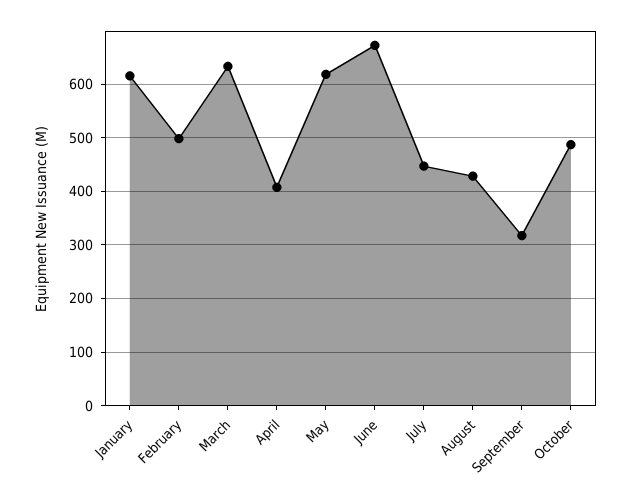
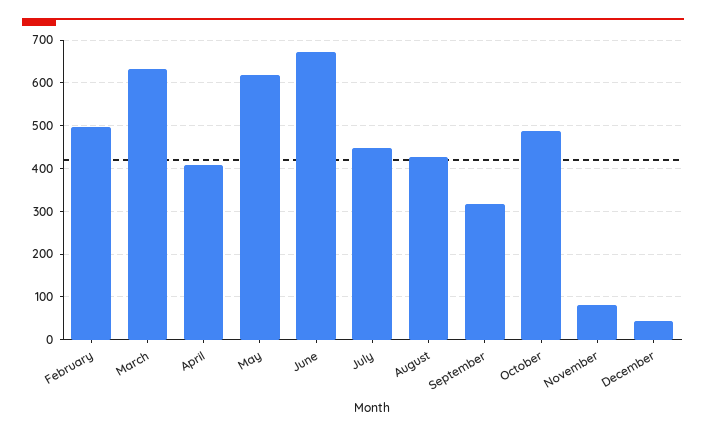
January: 620 -> none
November: none -> 80
December: none -> 40

